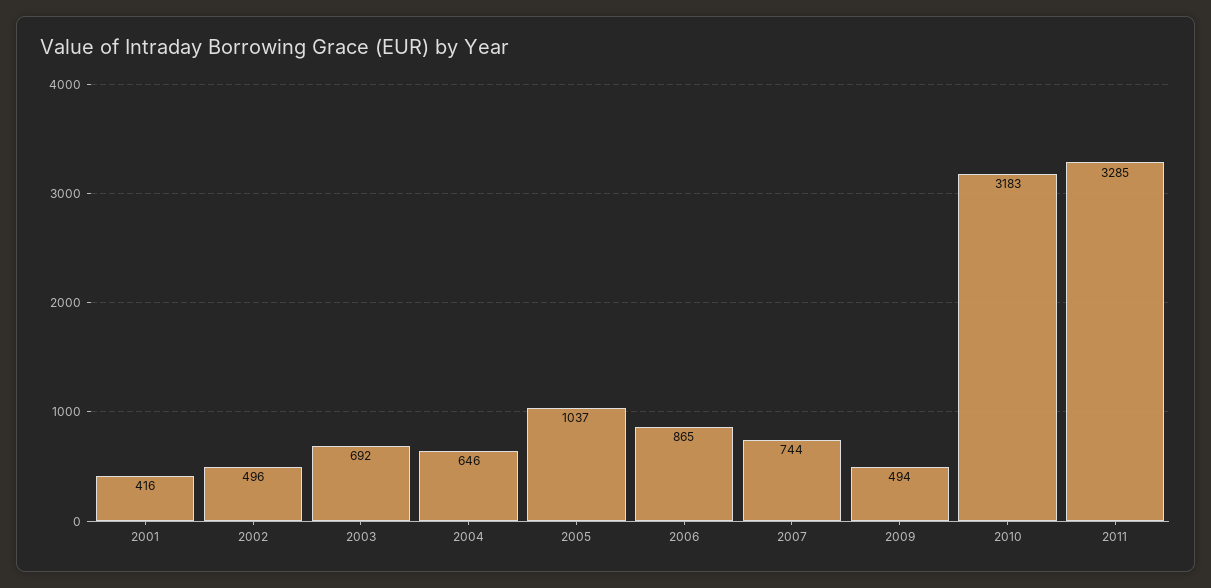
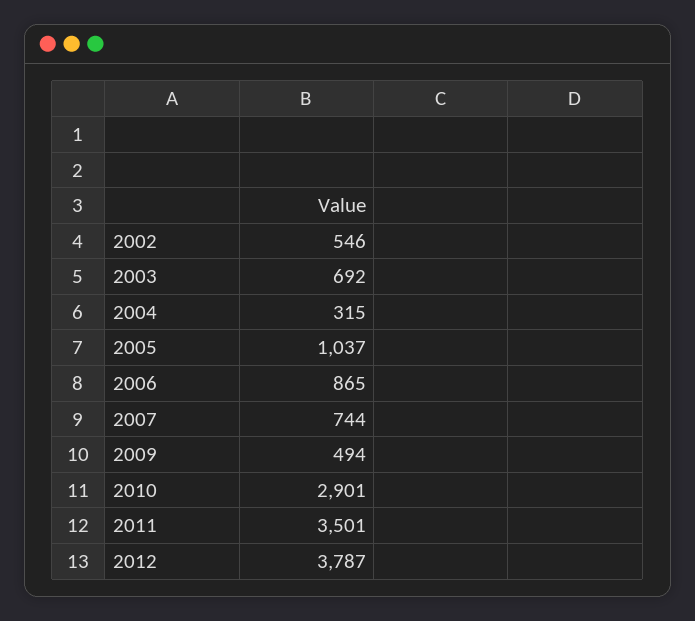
2001: 416 -> none
2002: 496 -> 546
2004: 646 -> 315
2010: 3183 -> 2901
2011: 3285 -> 3501
2012: none -> 3787

